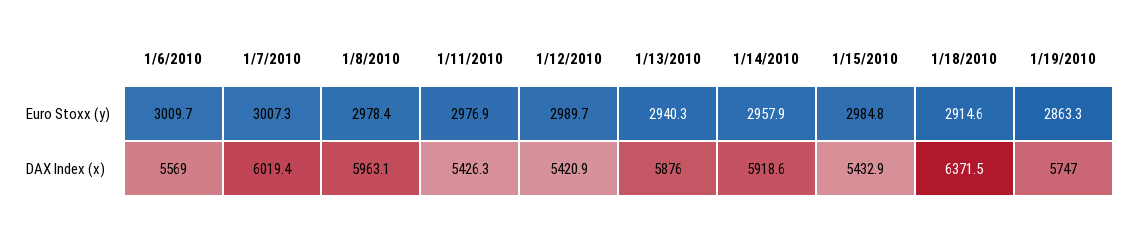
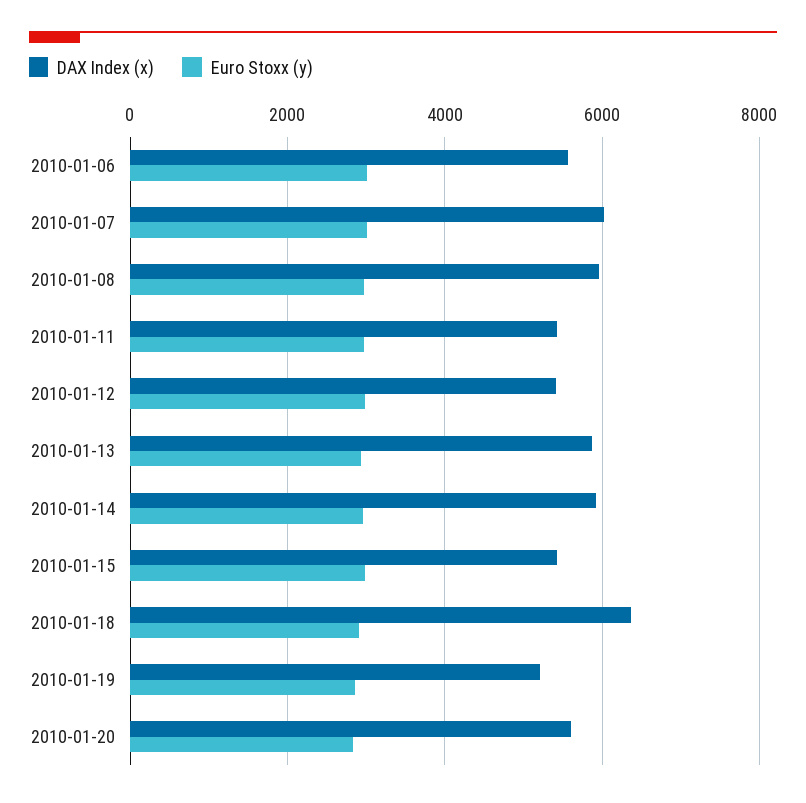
DAX Index (x), 1/19/2010: 5747 -> 5200
DAX Index (x), 2010-01-20: none -> 5600
Euro Stoxx (y), 2010-01-20: none -> 2800

